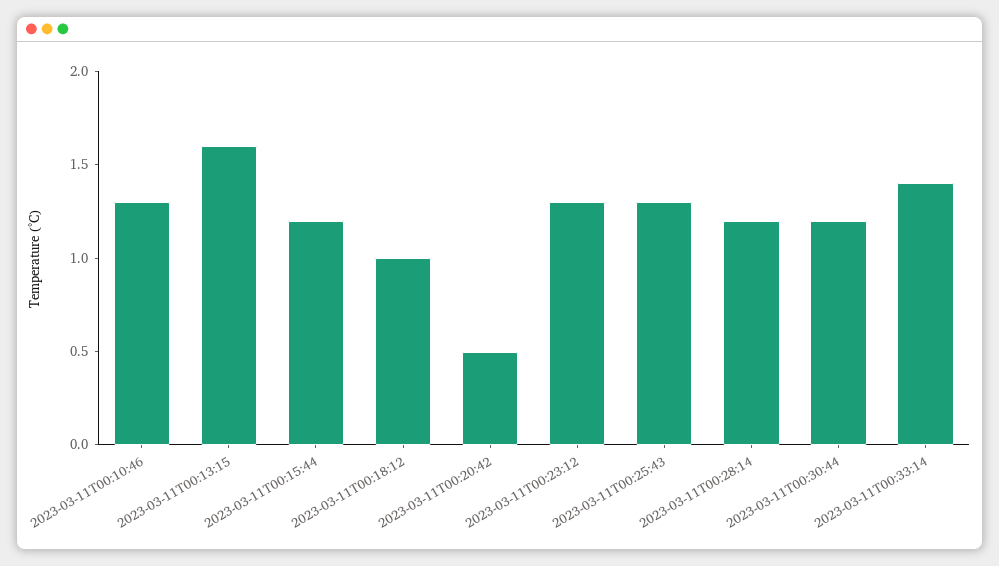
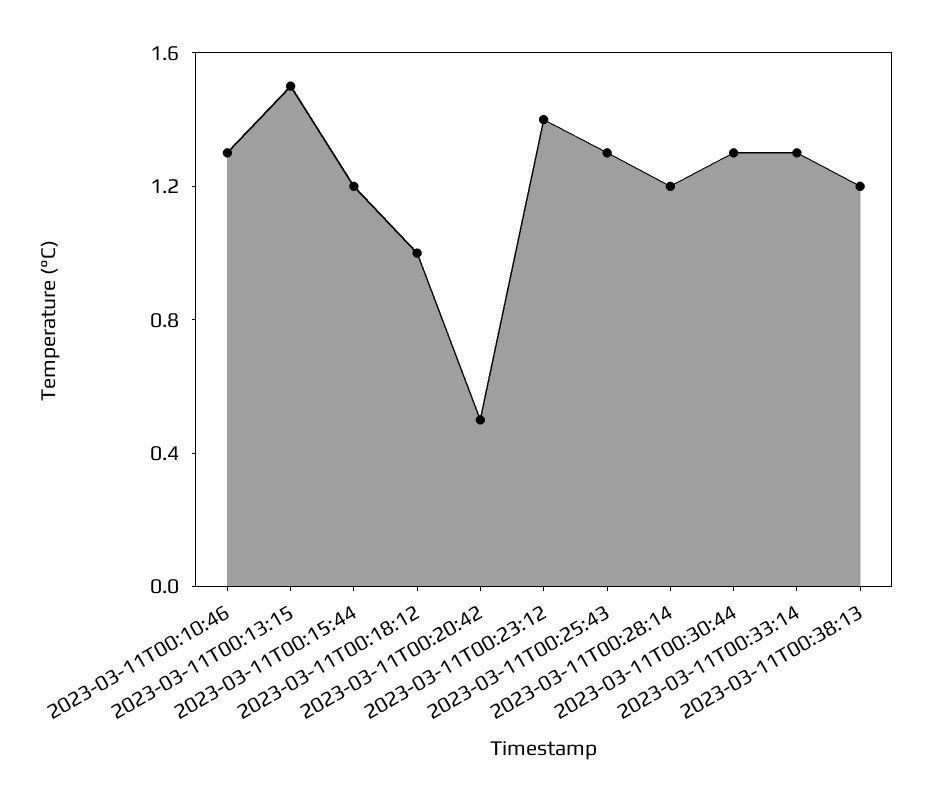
2023-03-11T00:13:15: 1.6 -> 1.5
2023-03-11T00:23:12: 1.3 -> 1.4
2023-03-11T00:30:44: 1.2 -> 1.3
2023-03-11T00:33:14: 1.4 -> 1.3
2023-03-11T00:38:13: none -> 1.2

